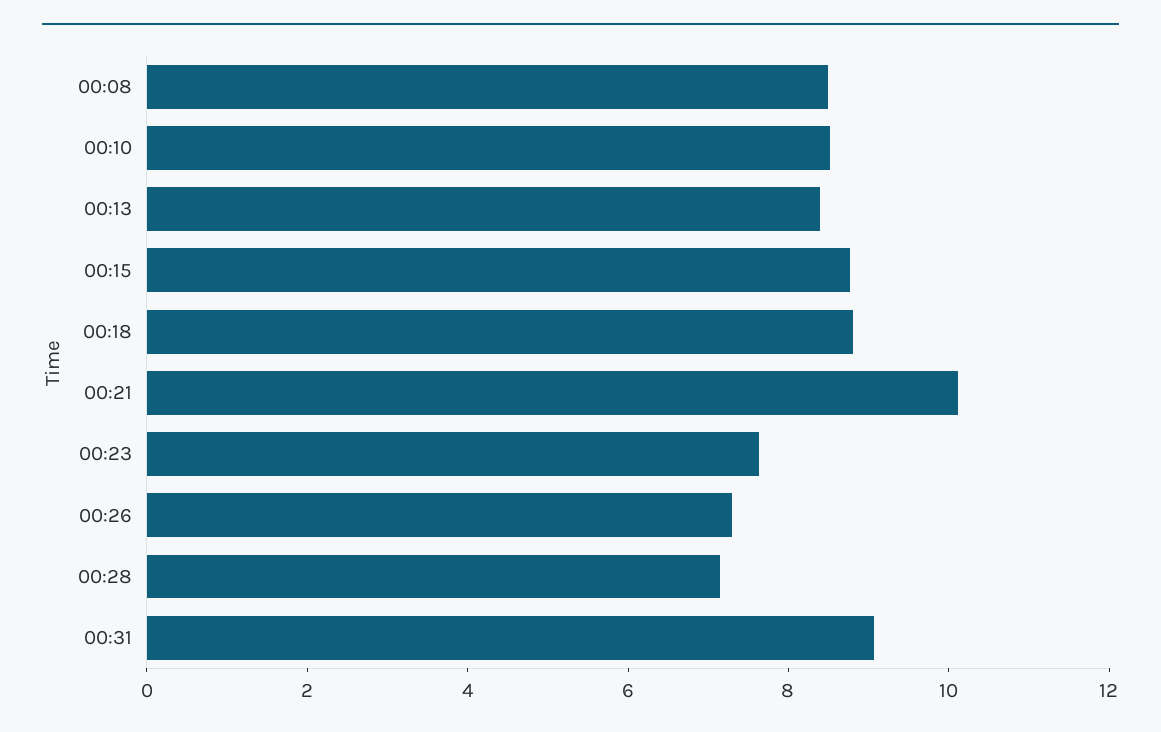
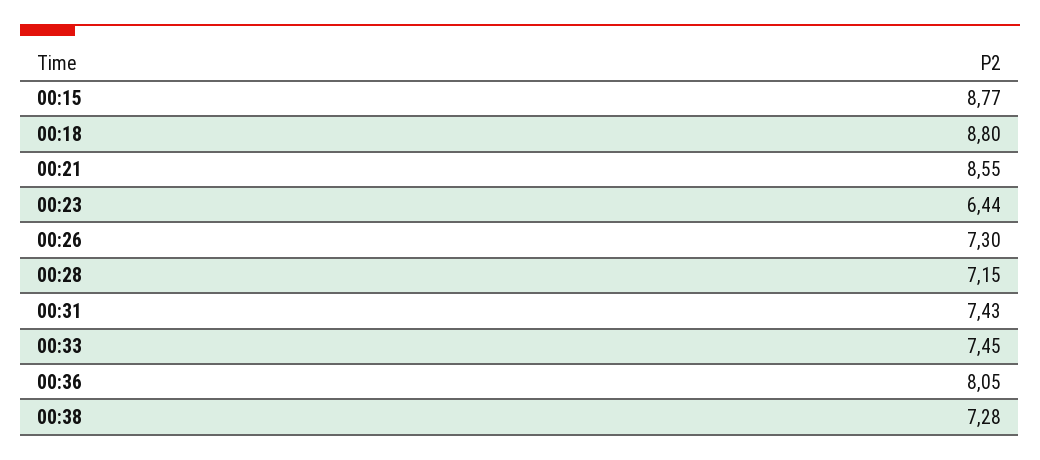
00:08: 8.5 -> none
00:10: 8.5 -> none
00:13: 8.5 -> none
00:21: 10 -> 8.55
00:23: 7.5 -> 6.44
00:31: 9 -> 7.43
00:33: none -> 7.45
00:36: none -> 8.05
00:38: none -> 7.28

